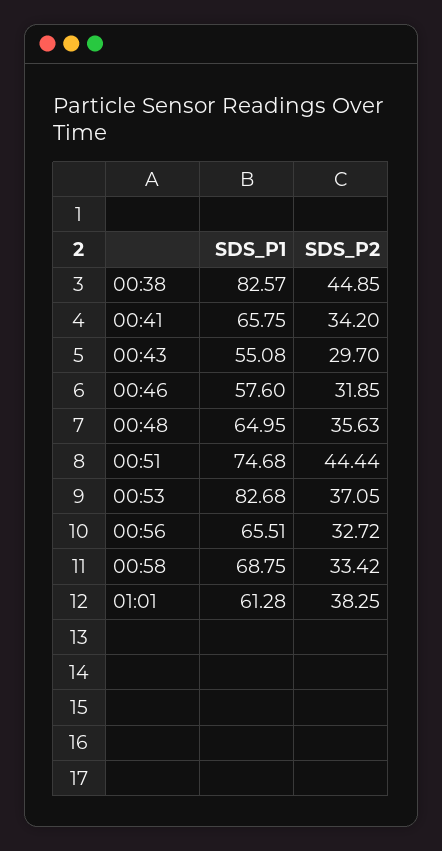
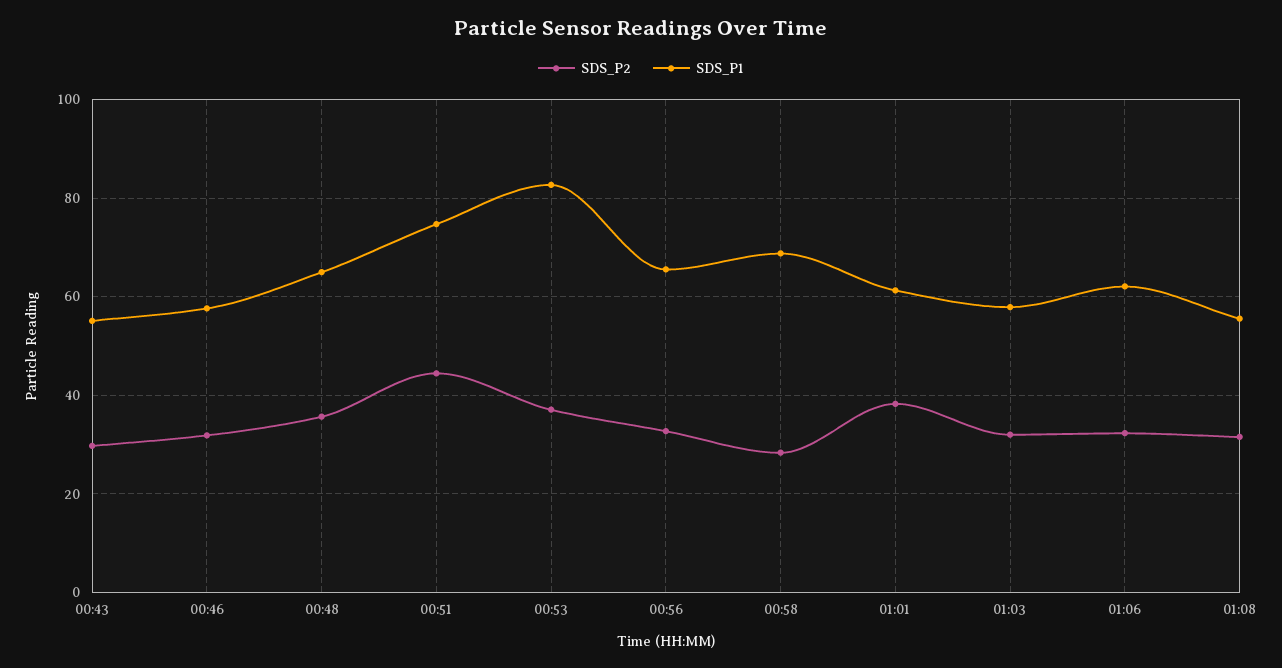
SDS_P1, 00:38: 82.57 -> none
SDS_P2, 00:38: 44.85 -> none
SDS_P1, 00:41: 65.75 -> none
SDS_P2, 00:41: 34.2 -> none
SDS_P2, 00:58: 33.42 -> 28
SDS_P2, 01:03: none -> 32
SDS_P1, 01:03: none -> 58
SDS_P2, 01:06: none -> 32
SDS_P1, 01:06: none -> 62
SDS_P2, 01:08: none -> 32
SDS_P1, 01:08: none -> 56

